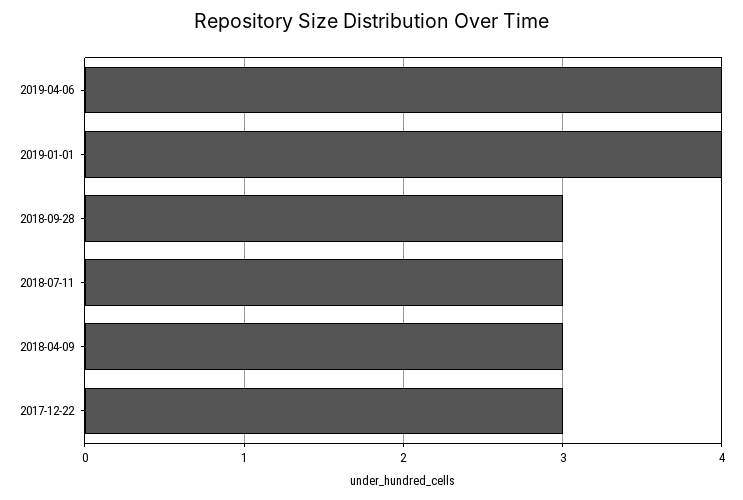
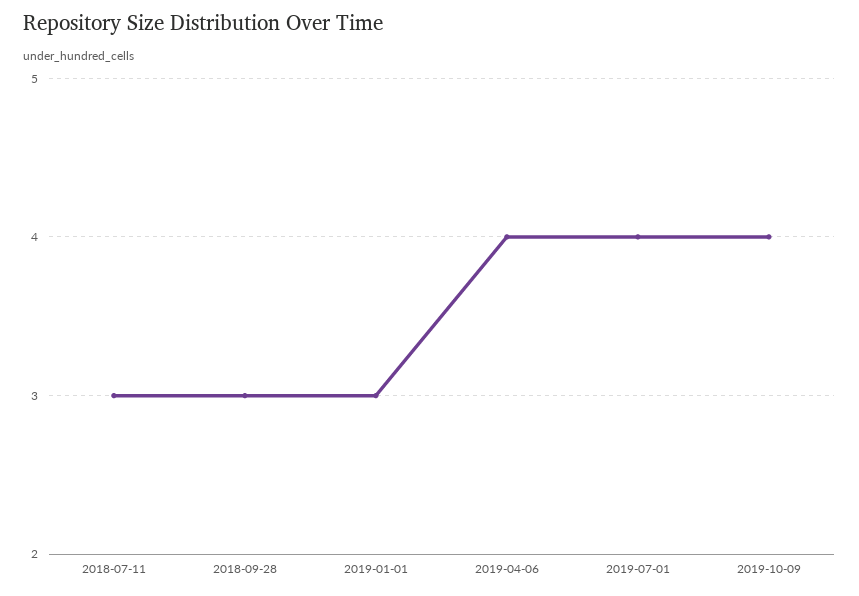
2019-01-01: 4 -> 3
2018-04-09: 3 -> none
2017-12-22: 3 -> none
2019-07-01: none -> 4
2019-10-09: none -> 4

